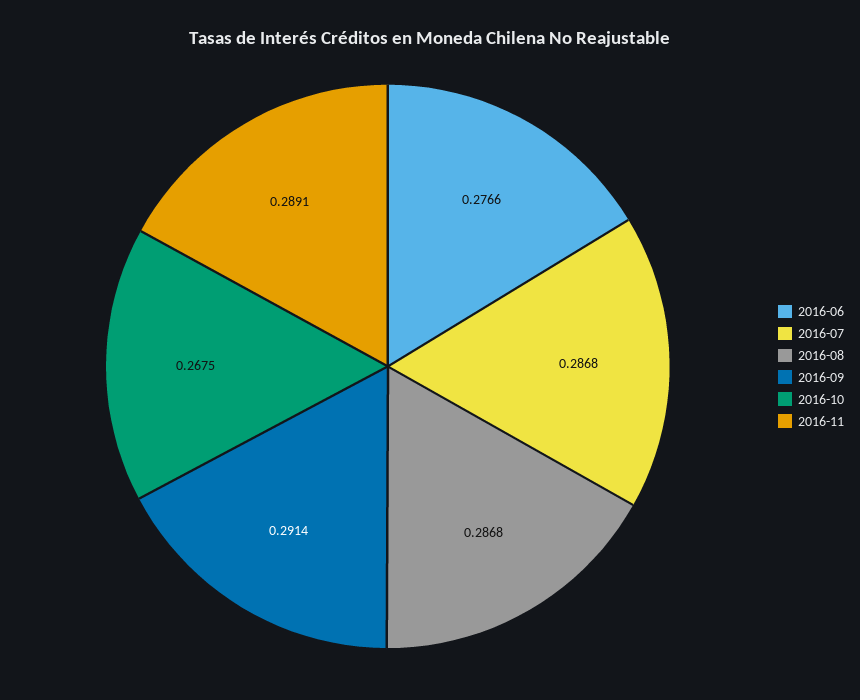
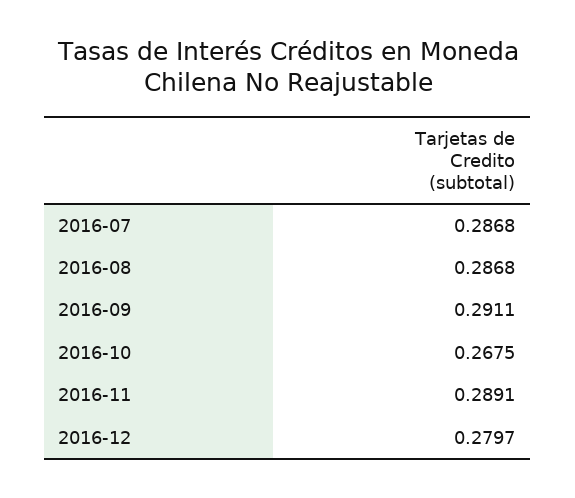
2016-06: 0.2766 -> none
2016-09: 0.2914 -> 0.2911
2016-12: none -> 0.2797

